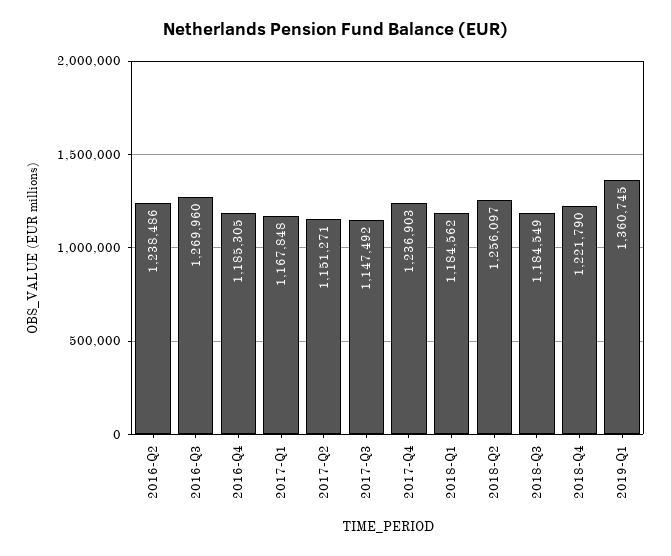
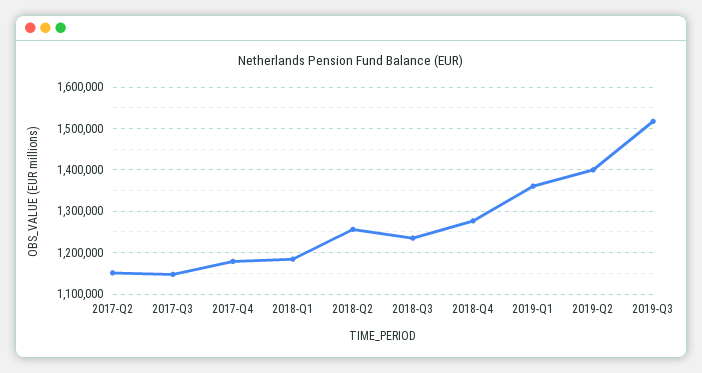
2016-Q2: 1238486 -> none
2016-Q3: 1269960 -> none
2016-Q4: 1185305 -> none
2017-Q1: 1167848 -> none
2017-Q4: 1236903 -> 1180000
2018-Q3: 1184549 -> 1240000
2018-Q4: 1221790 -> 1280000
2019-Q2: none -> 1400000
2019-Q3: none -> 1520000

